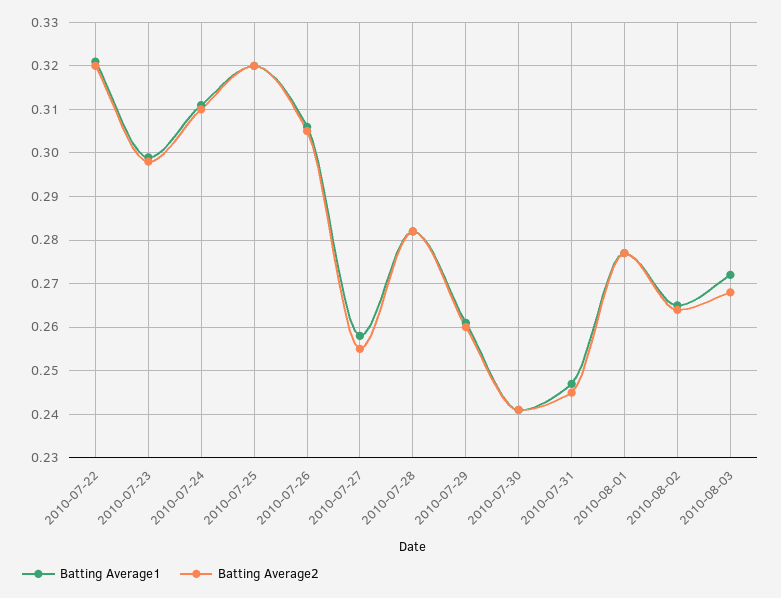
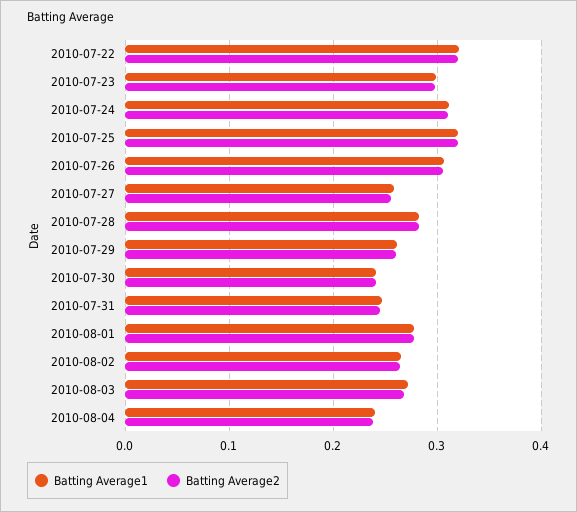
Batting Average1, 2010-08-04: none -> 0.24
Batting Average2, 2010-08-04: none -> 0.24

